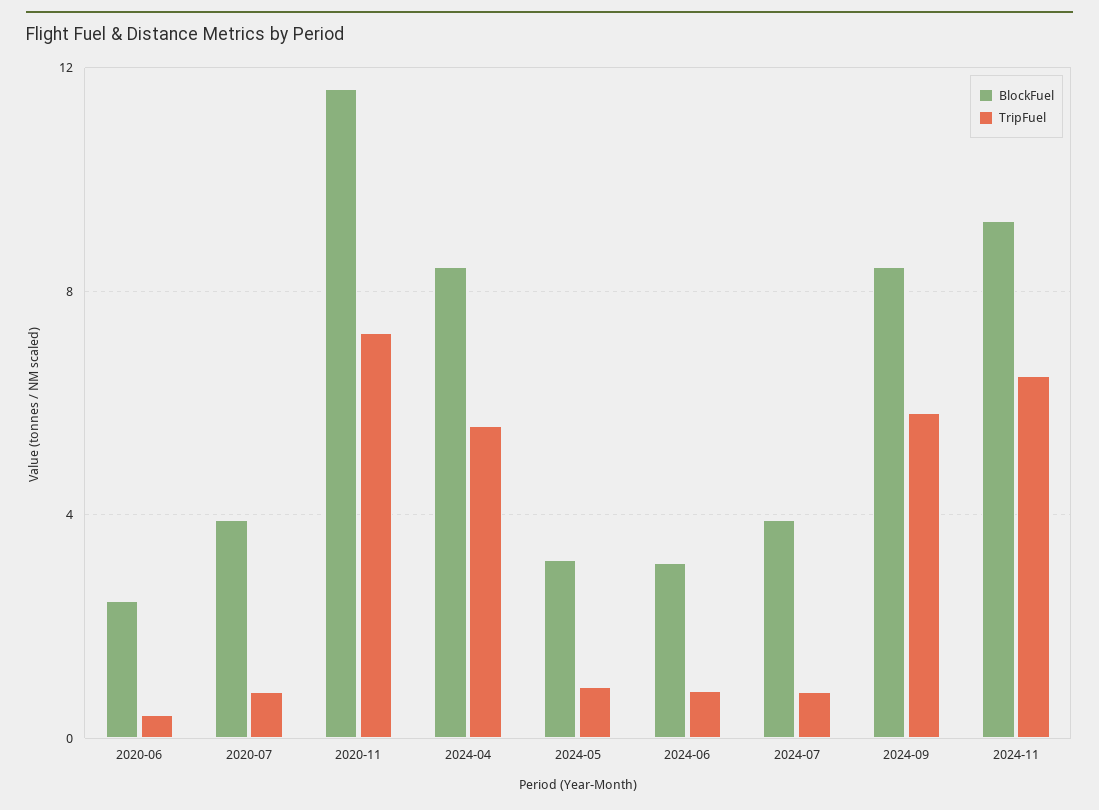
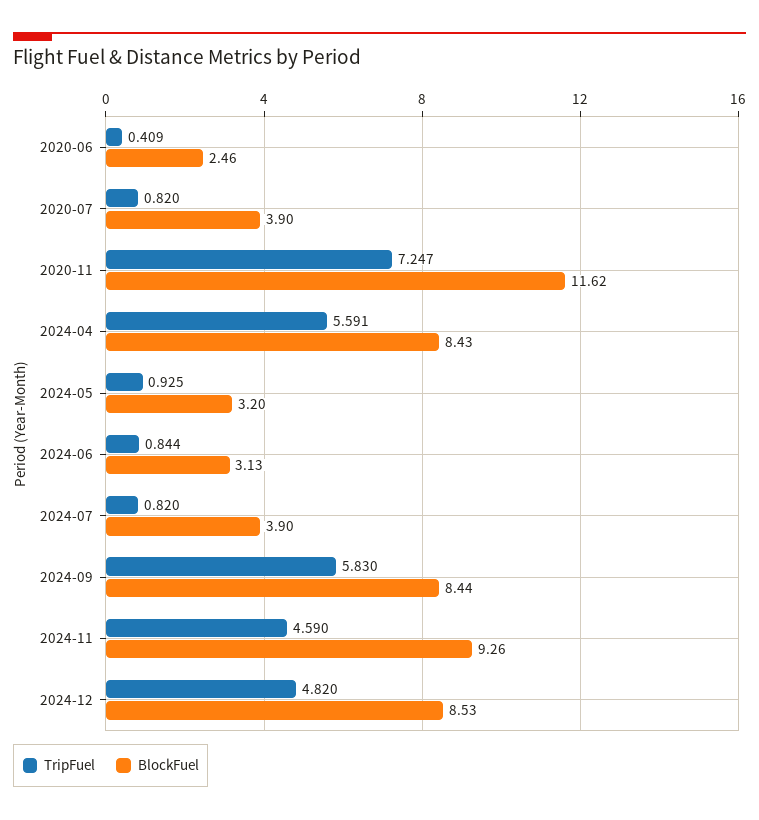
TripFuel, 2024-11: 6.5 -> 4.59
TripFuel, 2024-12: none -> 4.82
BlockFuel, 2024-12: none -> 8.53

